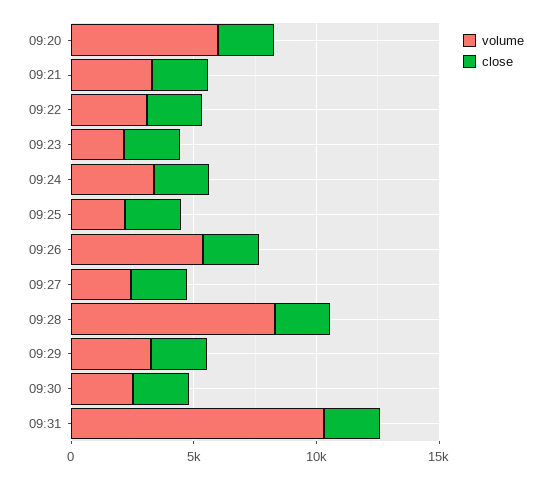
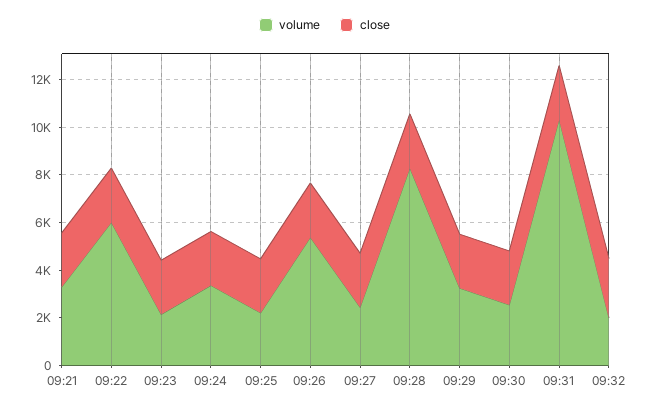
volume, 09:20: 6000 -> none
close, 09:20: 2000 -> none
volume, 09:22: 3000 -> 6000
volume, 09:32: none -> 2000
close, 09:32: none -> 2500

